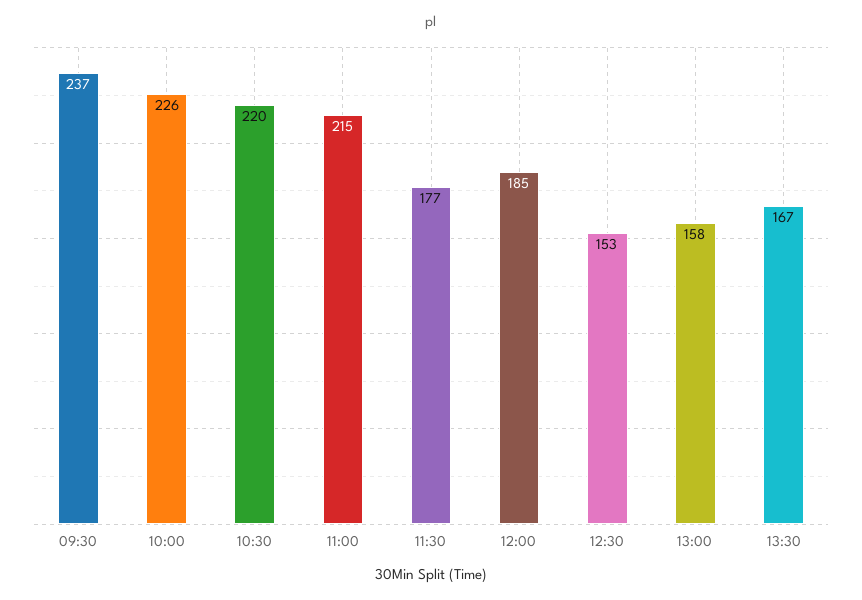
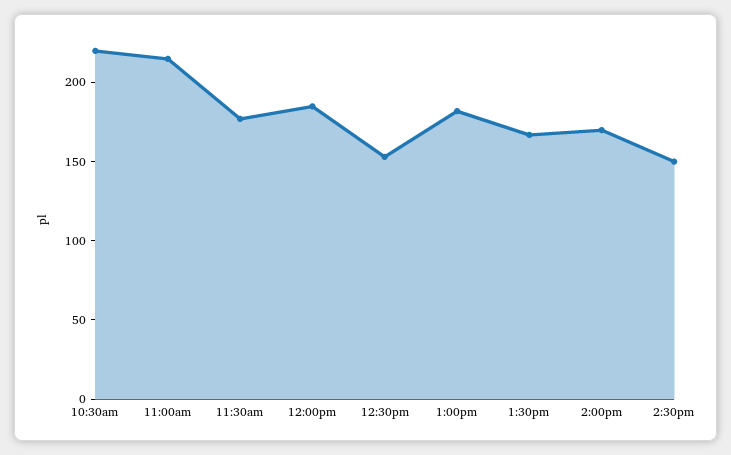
09:30: 237 -> none
10:00: 226 -> none
13:00: 158 -> 180
2:00pm: none -> 170
2:30pm: none -> 150

